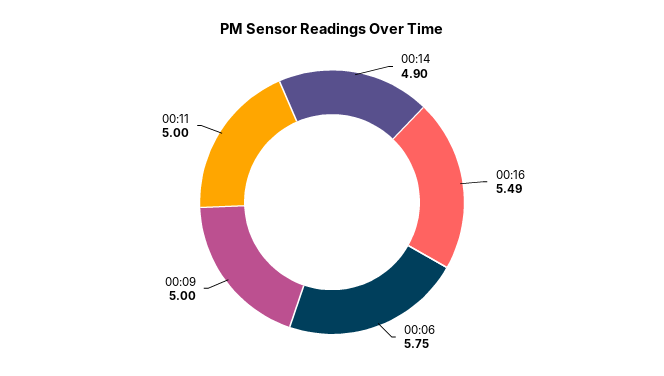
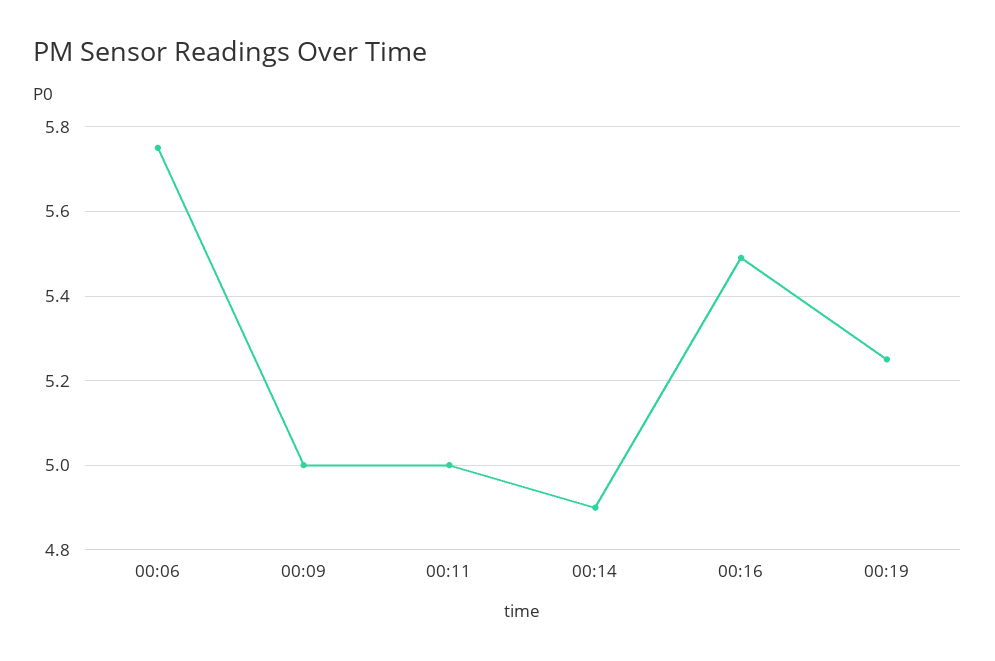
00:19: none -> 5.25

